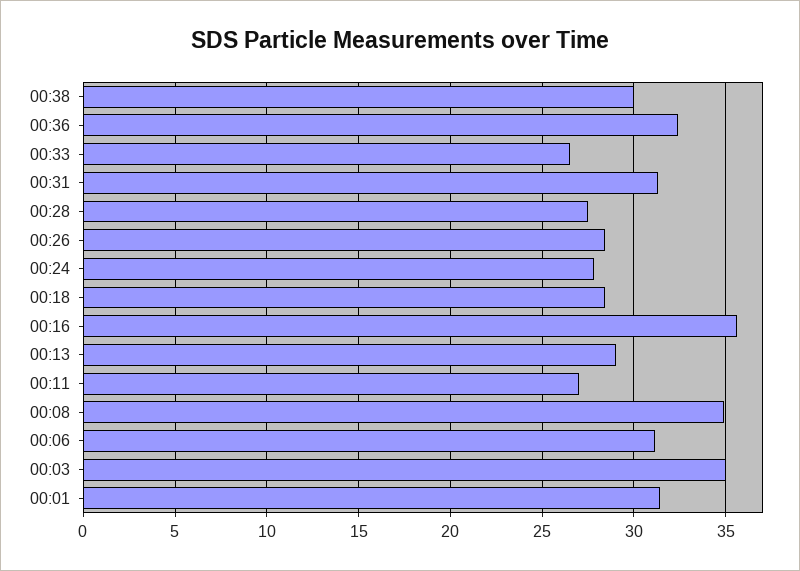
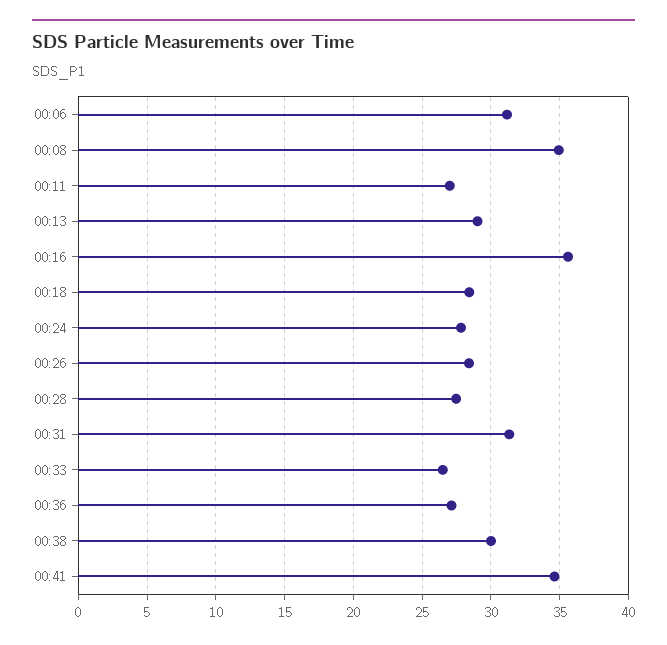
00:36: 32.5 -> 27
00:03: 35 -> none
00:01: 31.5 -> none
00:41: none -> 34.5

